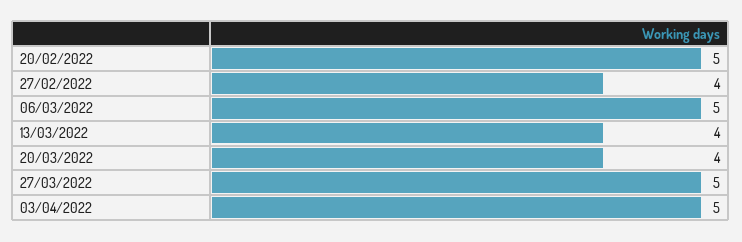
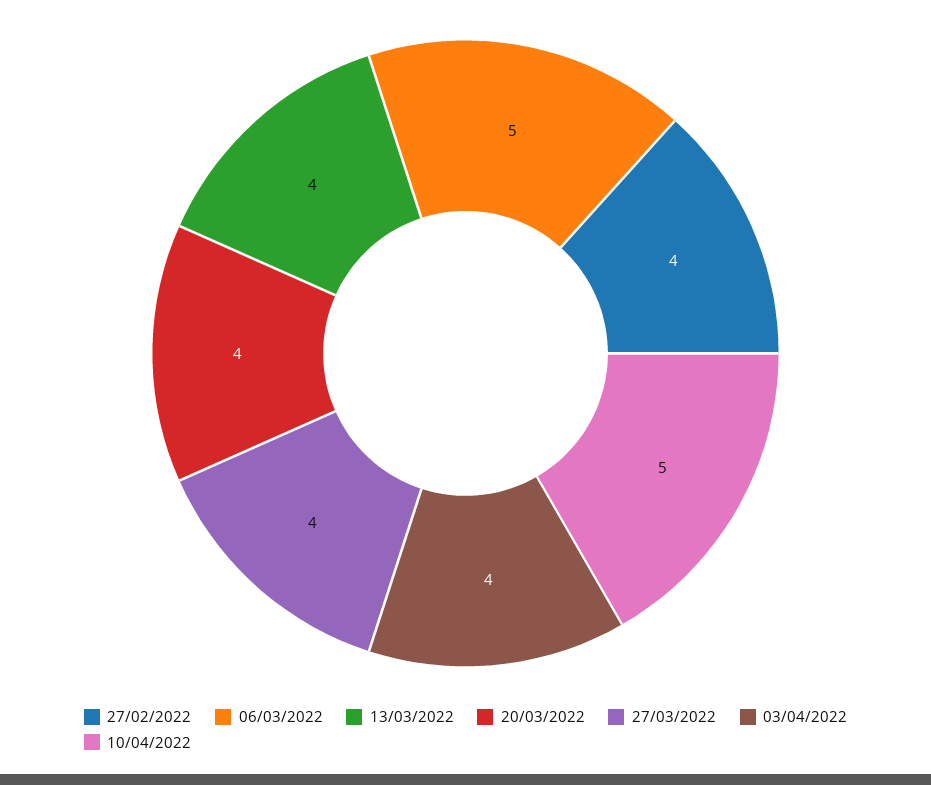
20/02/2022: 5 -> none
27/03/2022: 5 -> 4
03/04/2022: 5 -> 4
10/04/2022: none -> 5

